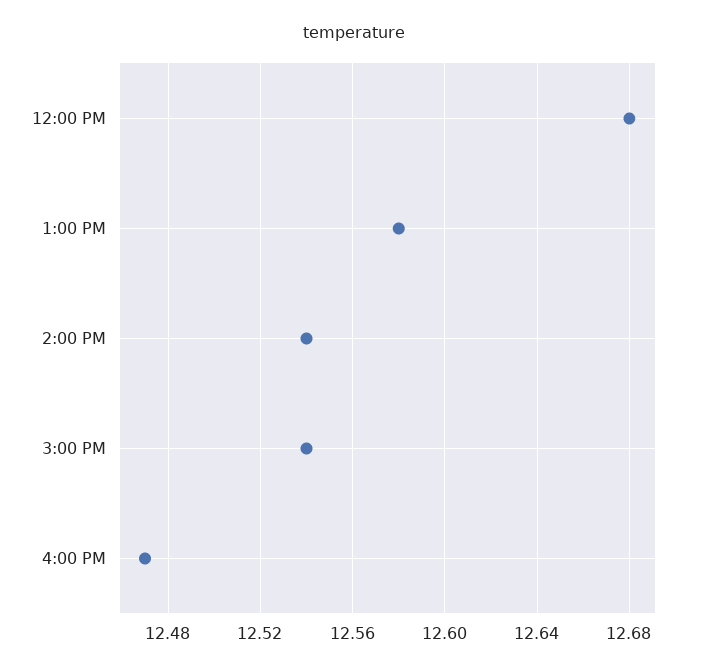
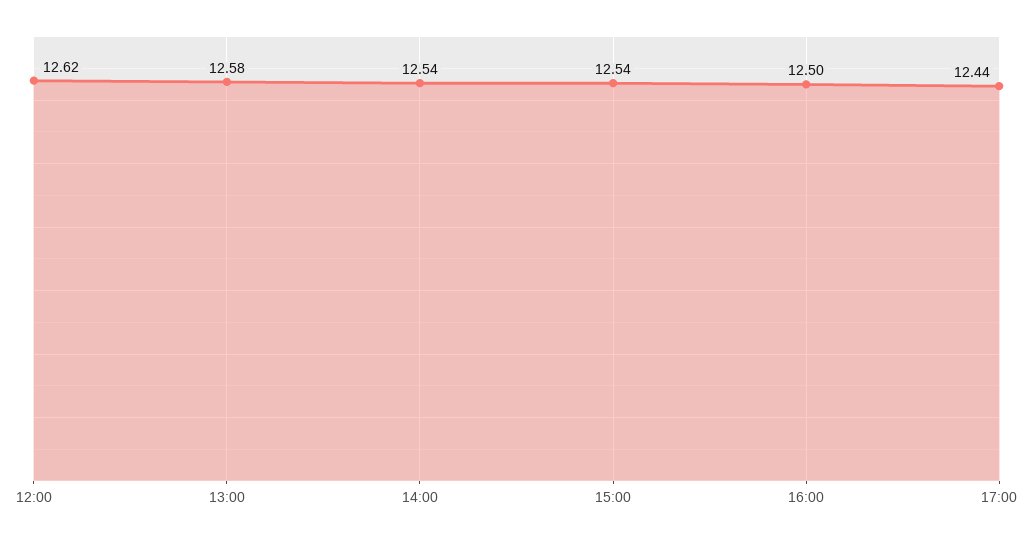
12:00 PM: 12.68 -> 12.62
4:00 PM: 12.47 -> 12.5
17:00: none -> 12.44

